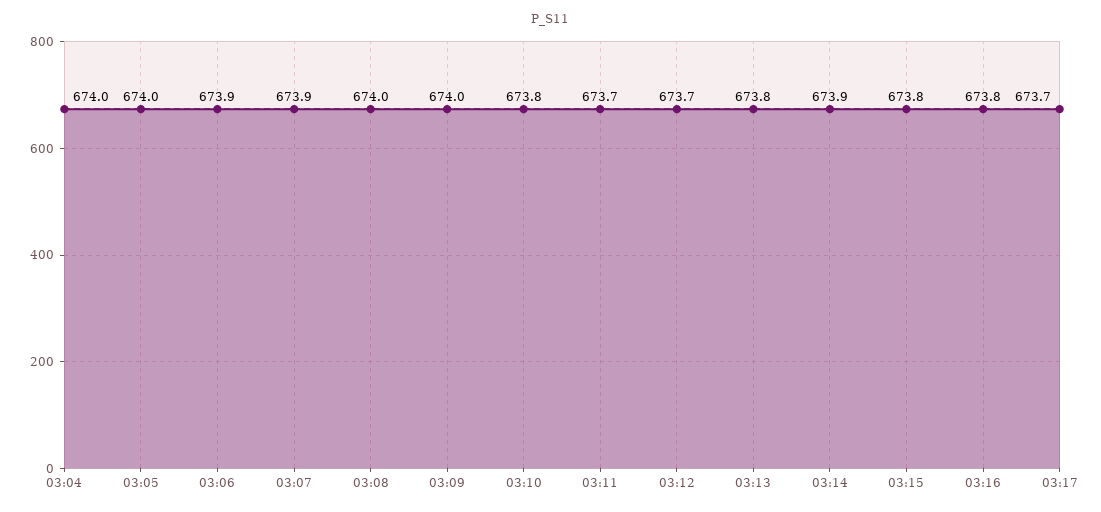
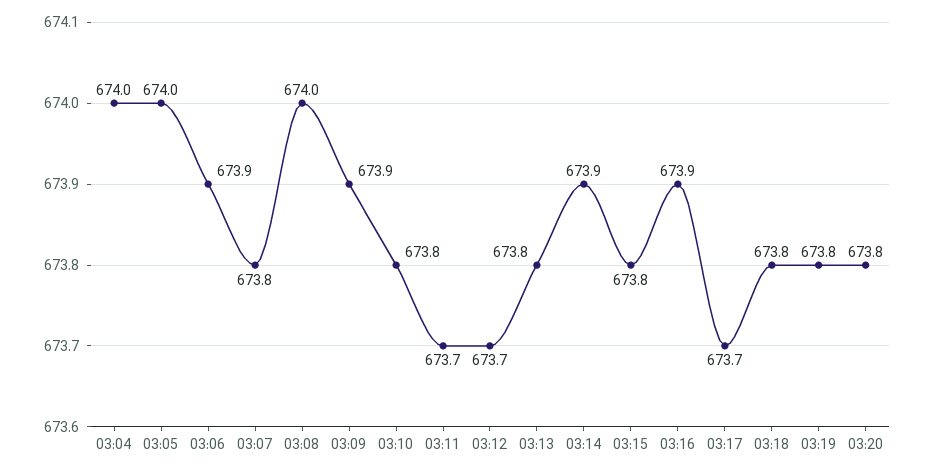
03:07: 673.9 -> 673.8
03:09: 674 -> 673.9
03:16: 673.8 -> 673.9
03:18: none -> 673.8
03:19: none -> 673.8
03:20: none -> 673.8

